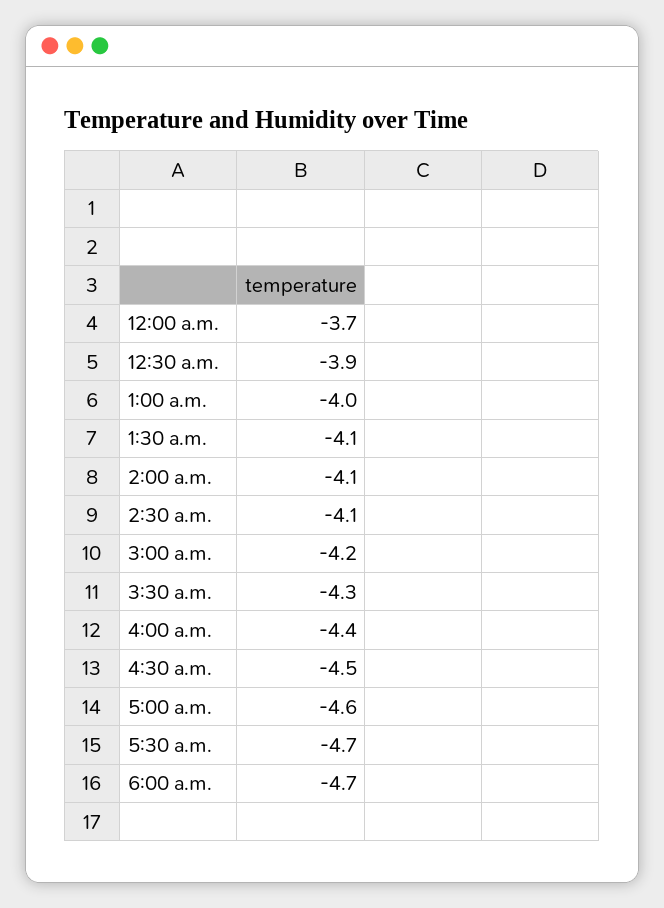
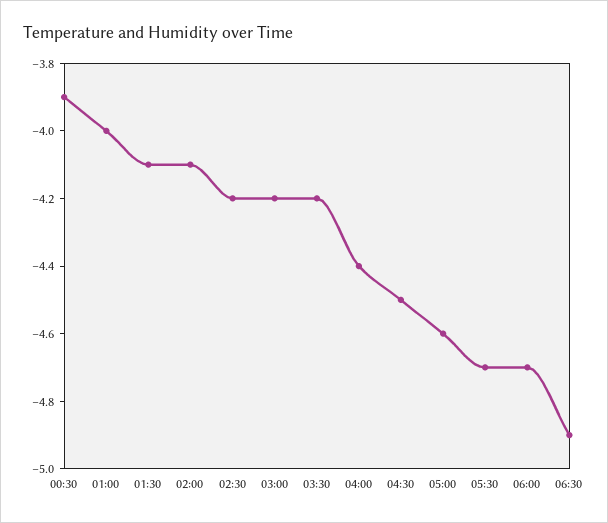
12:00 a.m.: -3.7 -> none
2:30 a.m.: -4.1 -> -4.2
3:30 a.m.: -4.3 -> -4.2
06:30: none -> -4.9

